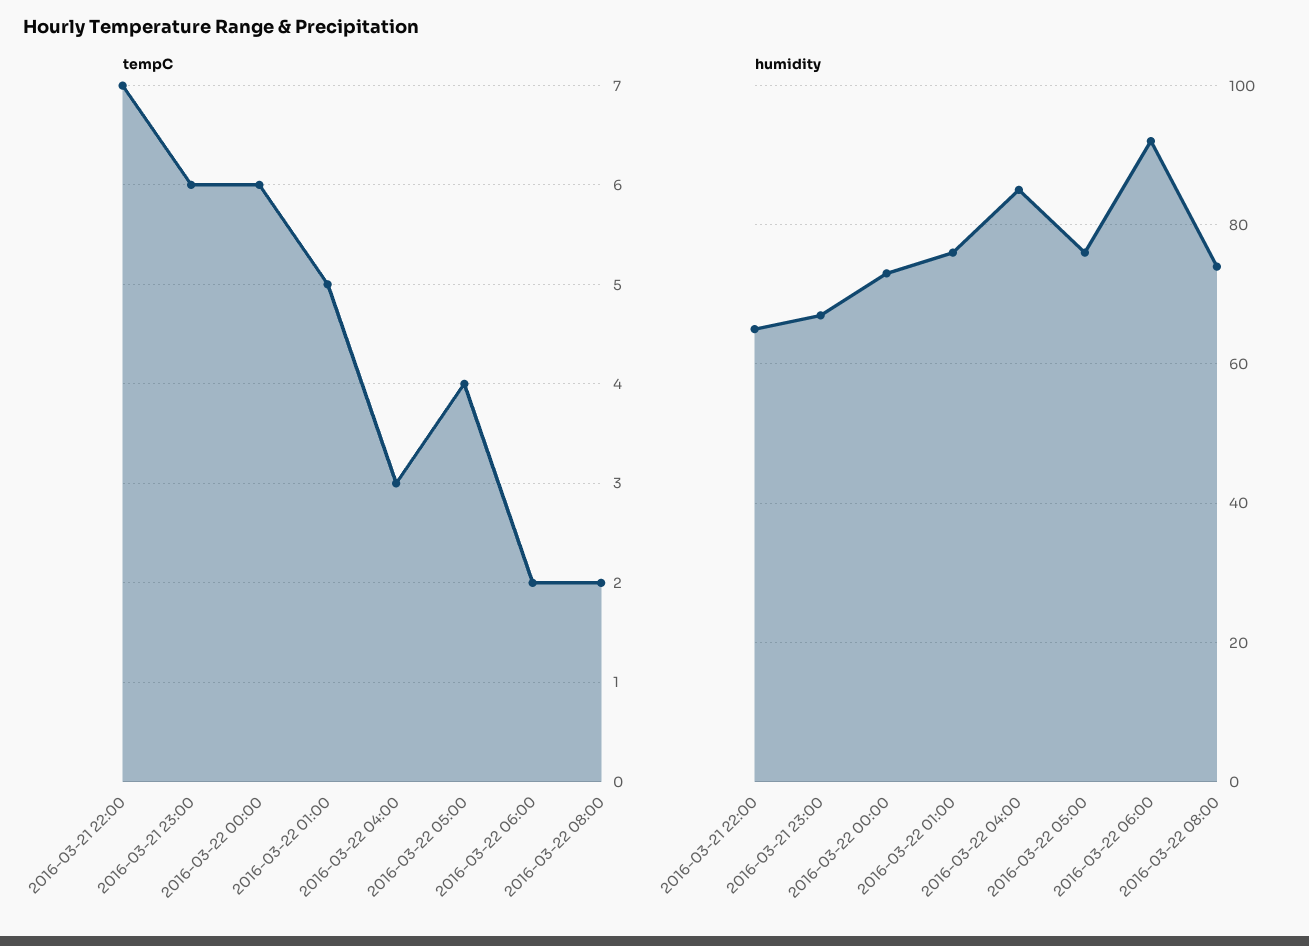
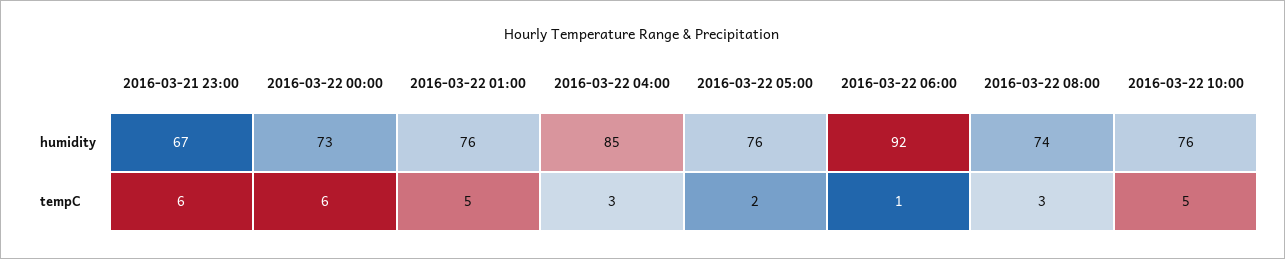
tempC, 2016-03-21 22:00: 7 -> none
tempC, 2016-03-22 05:00: 4 -> 2
tempC, 2016-03-22 06:00: 2 -> 1
tempC, 2016-03-22 08:00: 2 -> 3
humidity, 2016-03-21 22:00: 65 -> none
humidity, 2016-03-22 10:00: none -> 76
tempC, 2016-03-22 10:00: none -> 5

